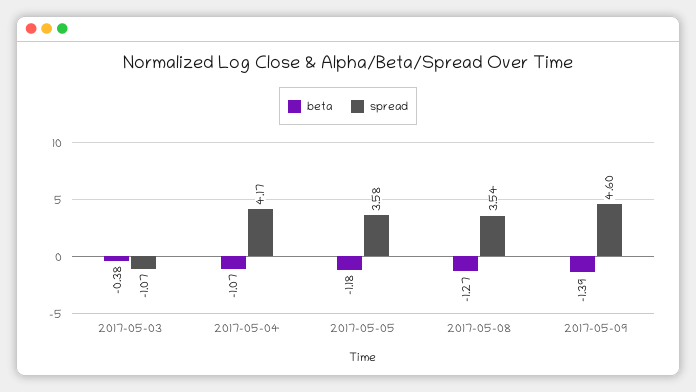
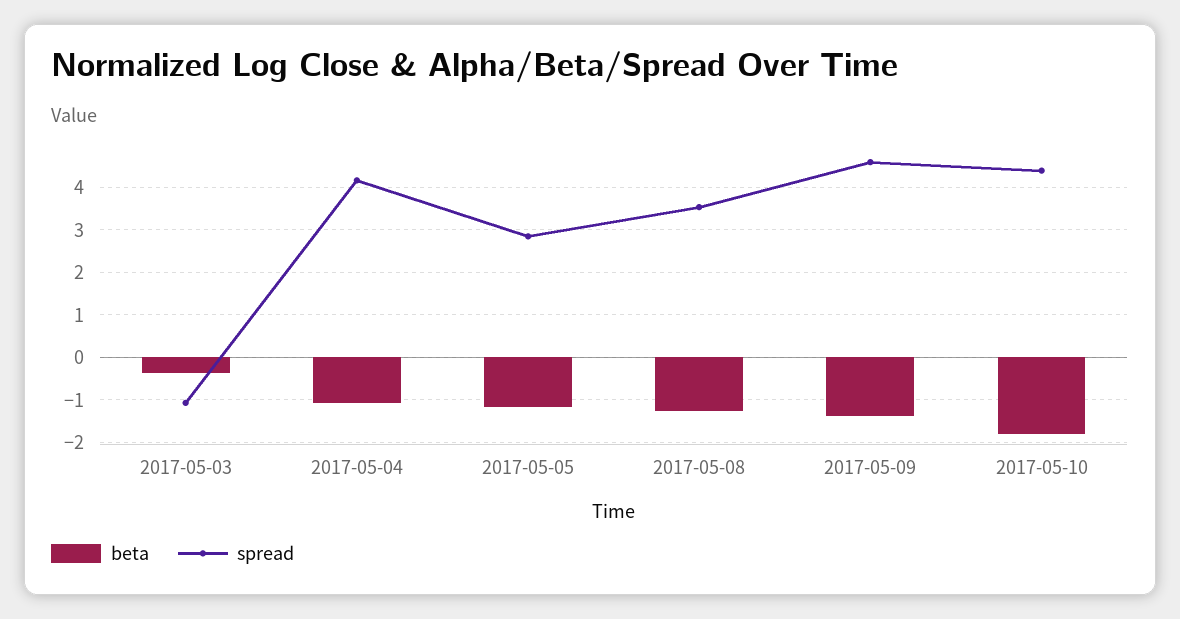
spread, 2017-05-05: 3.58 -> 2.8
beta, 2017-05-10: none -> -1.8
spread, 2017-05-10: none -> 4.4

